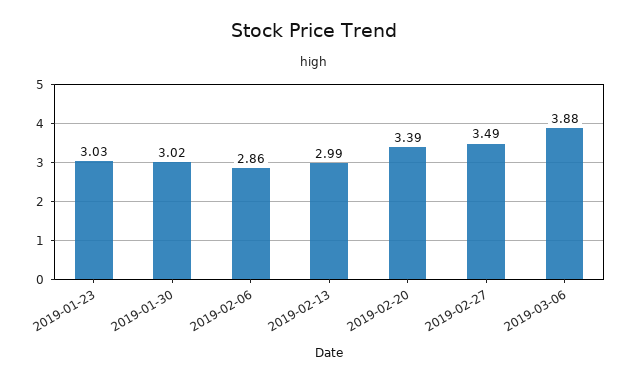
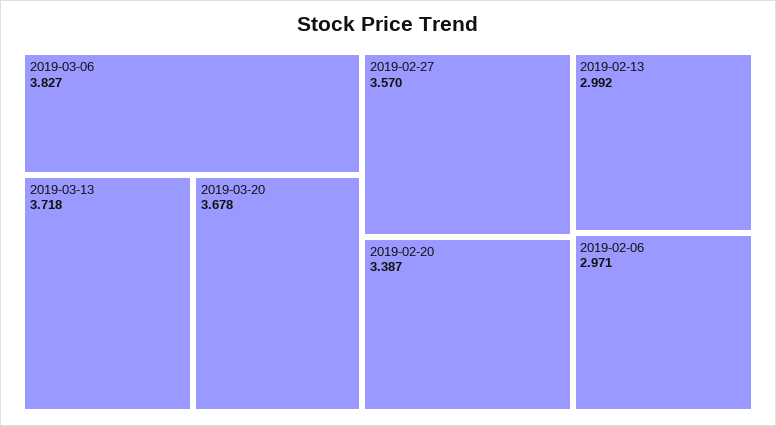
2019-01-23: 3.03 -> none
2019-01-30: 3.02 -> none
2019-02-06: 2.86 -> 2.971
2019-02-27: 3.49 -> 3.57
2019-03-06: 3.88 -> 3.827
2019-03-13: none -> 3.718
2019-03-20: none -> 3.678

